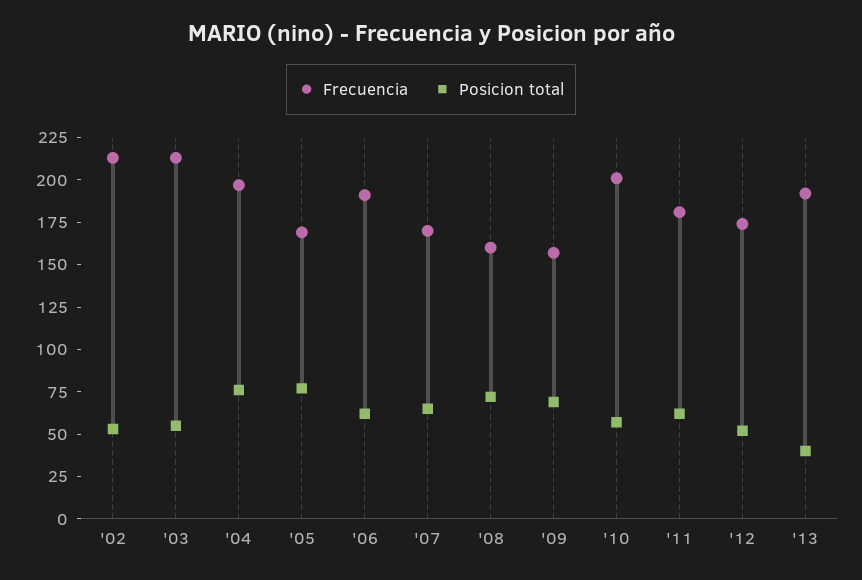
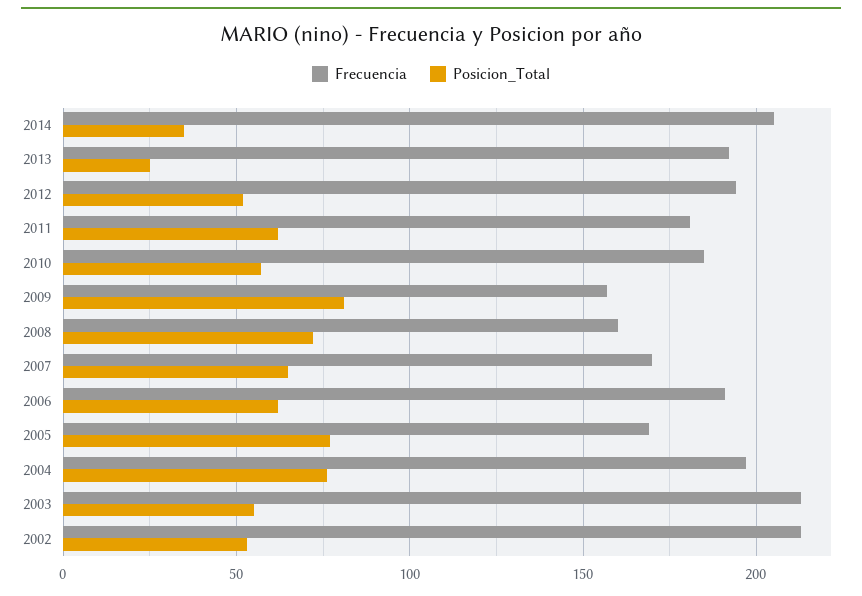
Posicion total, '09: 70 -> 80
Frecuencia, '10: 200 -> 185
Frecuencia, '12: 175 -> 195
Posicion total, '13: 40 -> 25
Frecuencia, 2014: none -> 205
Posicion total, 2014: none -> 35

